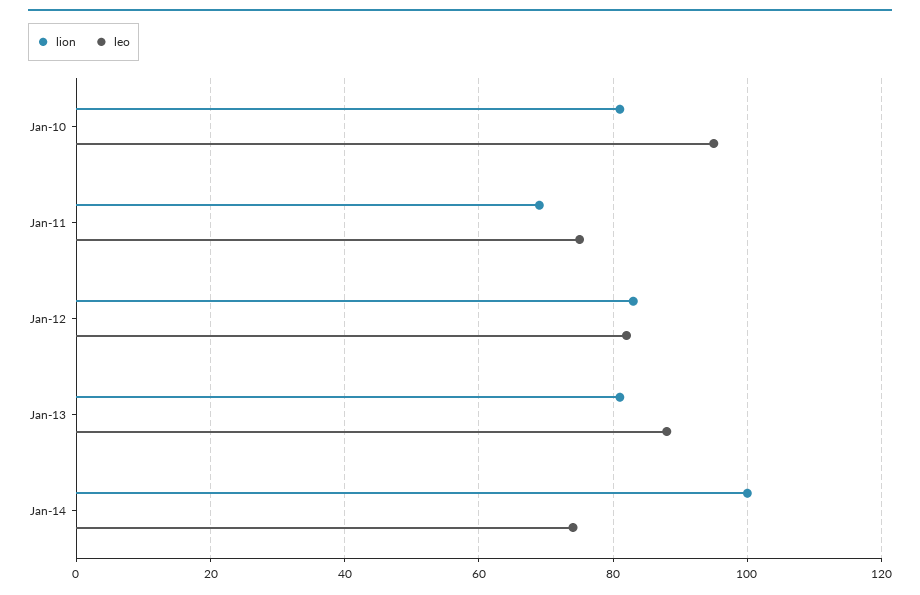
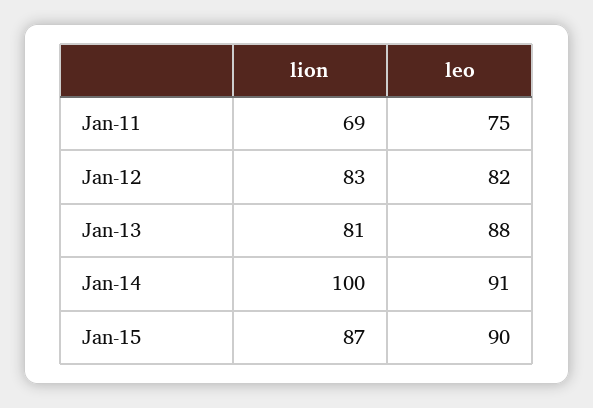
lion, Jan-10: 80 -> none
leo, Jan-10: 95 -> none
leo, Jan-14: 75 -> 91
lion, Jan-15: none -> 87
leo, Jan-15: none -> 90

